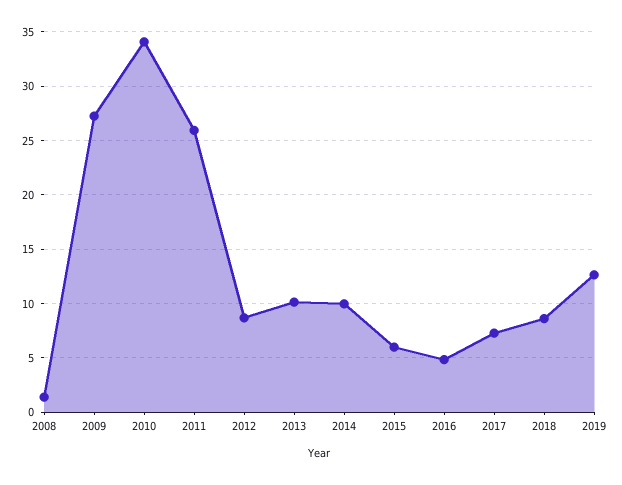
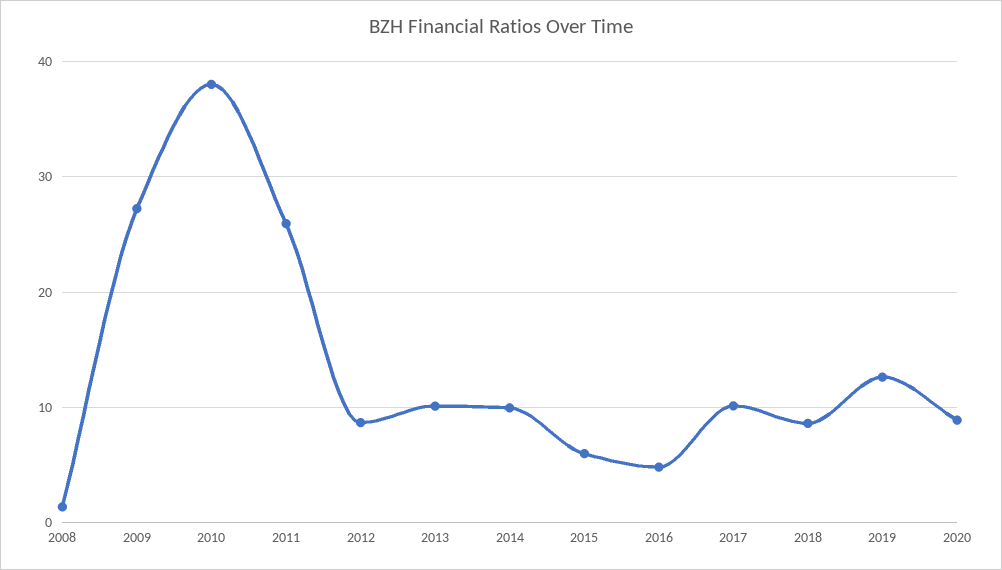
2010: 34 -> 38
2017: 7 -> 10
2020: none -> 9

